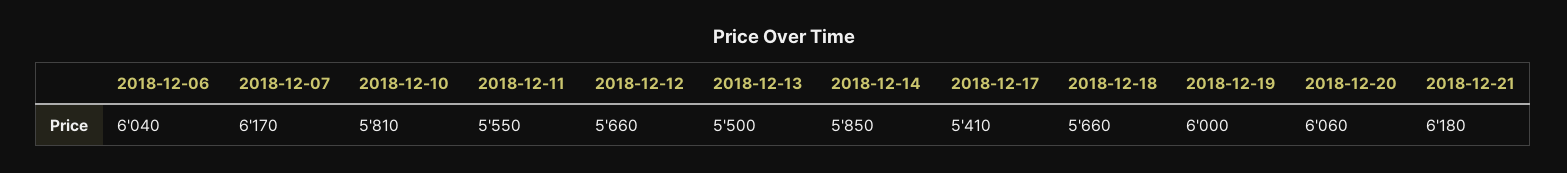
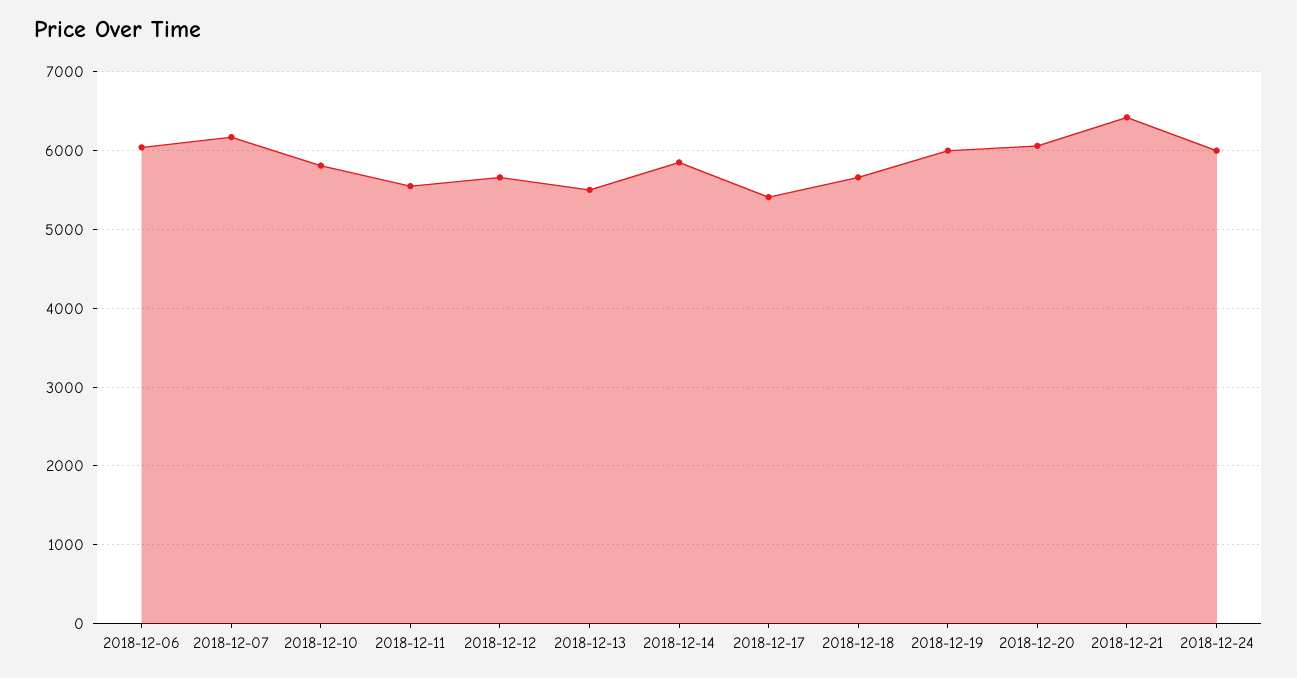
2018-12-21: 6180 -> 6400
2018-12-24: none -> 6000

